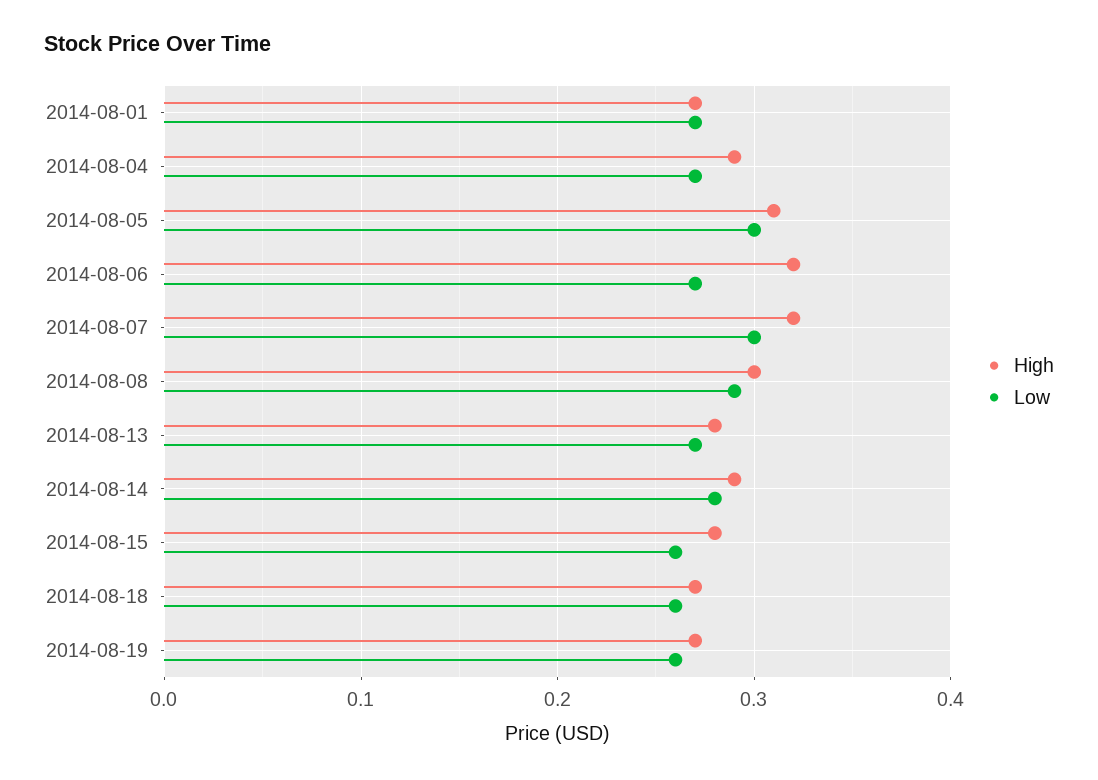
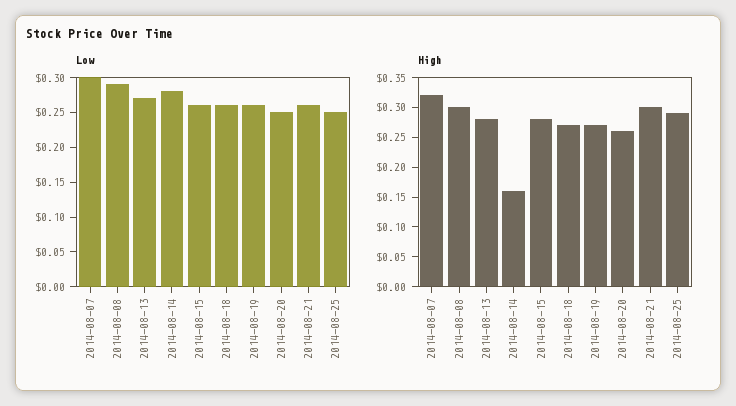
High, 2014-08-01: 0.27 -> none
Low, 2014-08-01: 0.27 -> none
High, 2014-08-04: 0.29 -> none
Low, 2014-08-04: 0.27 -> none
High, 2014-08-05: 0.31 -> none
Low, 2014-08-05: 0.3 -> none
High, 2014-08-06: 0.32 -> none
Low, 2014-08-06: 0.27 -> none
High, 2014-08-14: 0.29 -> 0.15
Low, 2014-08-20: none -> 0.25
Low, 2014-08-21: none -> 0.25
Low, 2014-08-25: none -> 0.25
High, 2014-08-20: none -> 0.25
High, 2014-08-21: none -> 0.3
High, 2014-08-25: none -> 0.3

